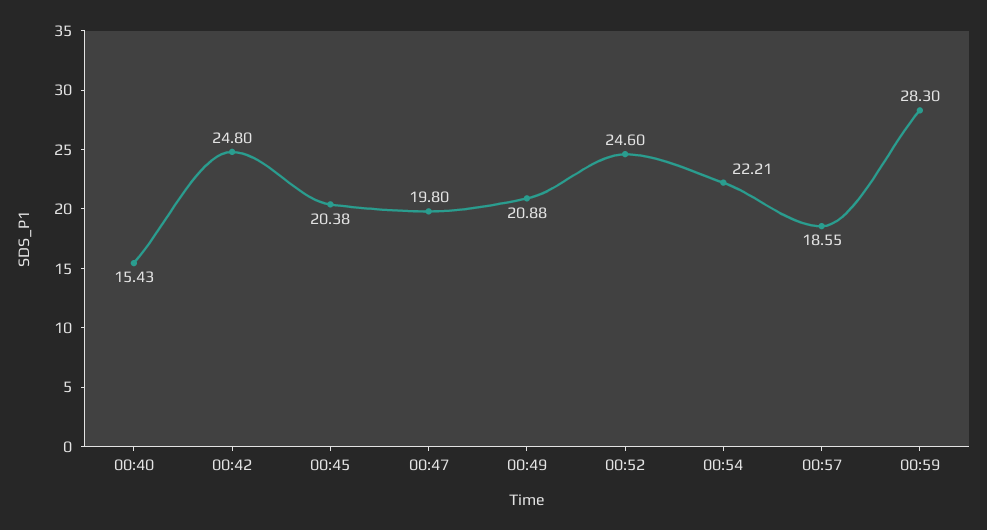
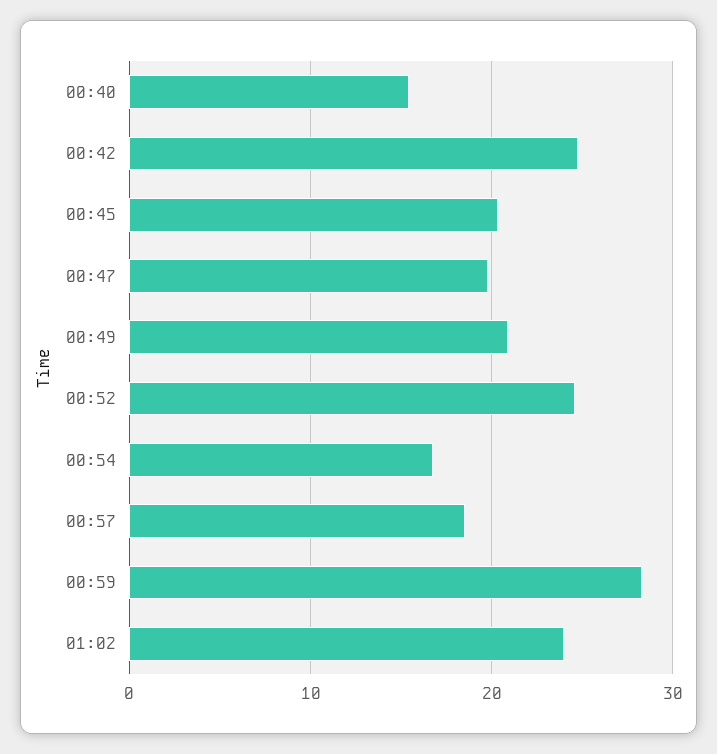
00:54: 22.21 -> 17
01:02: none -> 24

